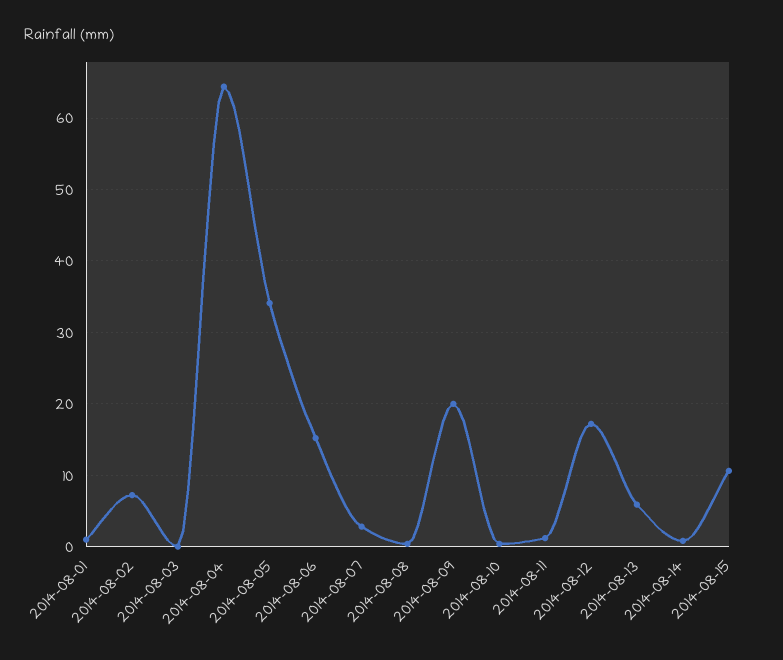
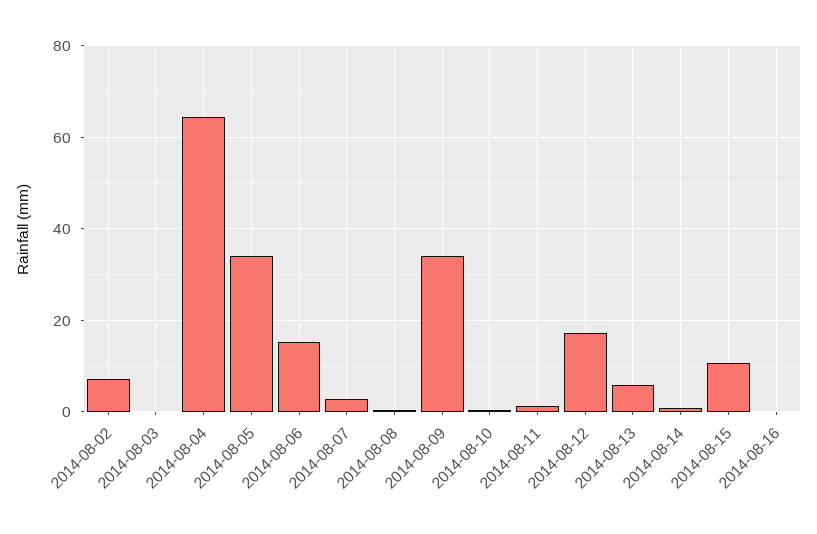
2014-08-01: 1 -> none
2014-08-09: 20 -> 34
2014-08-16: none -> 0

